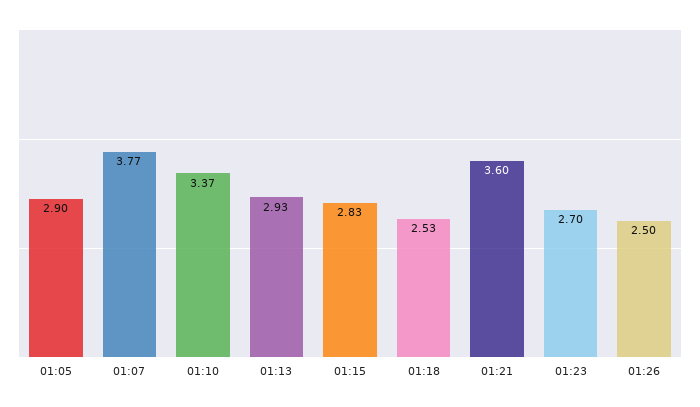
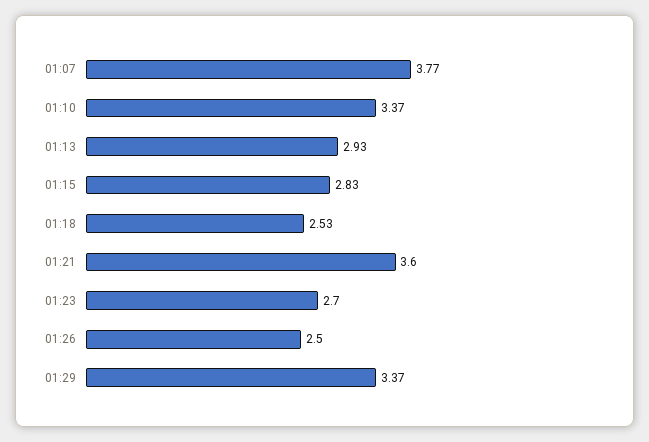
01:05: 2.9 -> none
01:29: none -> 3.37

